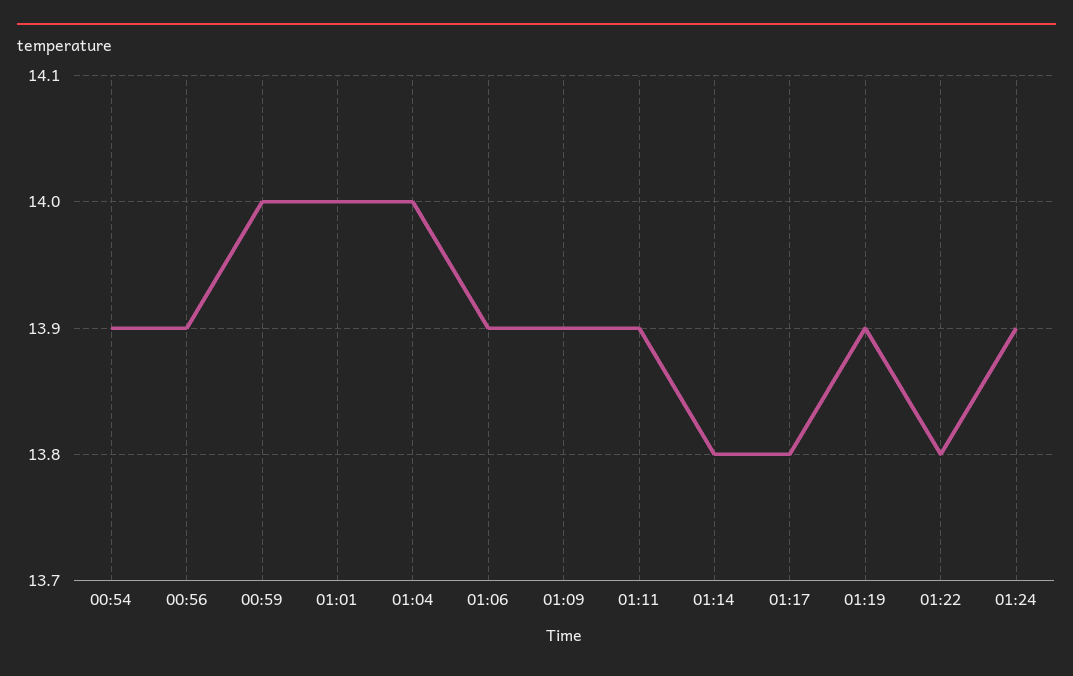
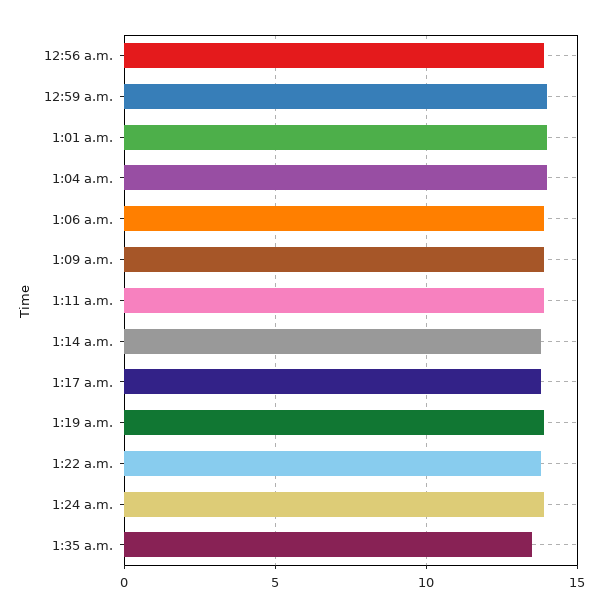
00:54: 13.9 -> none
1:35 a.m.: none -> 13.5

